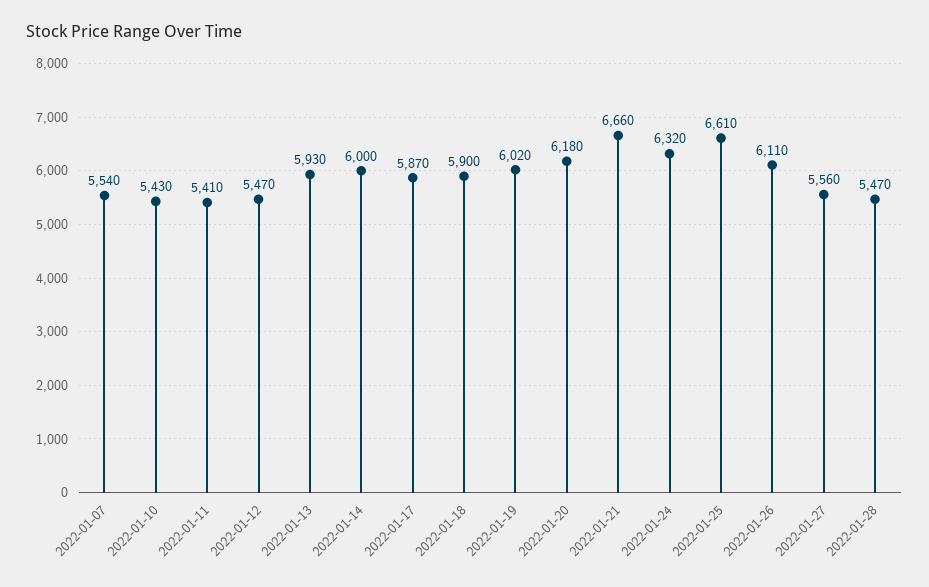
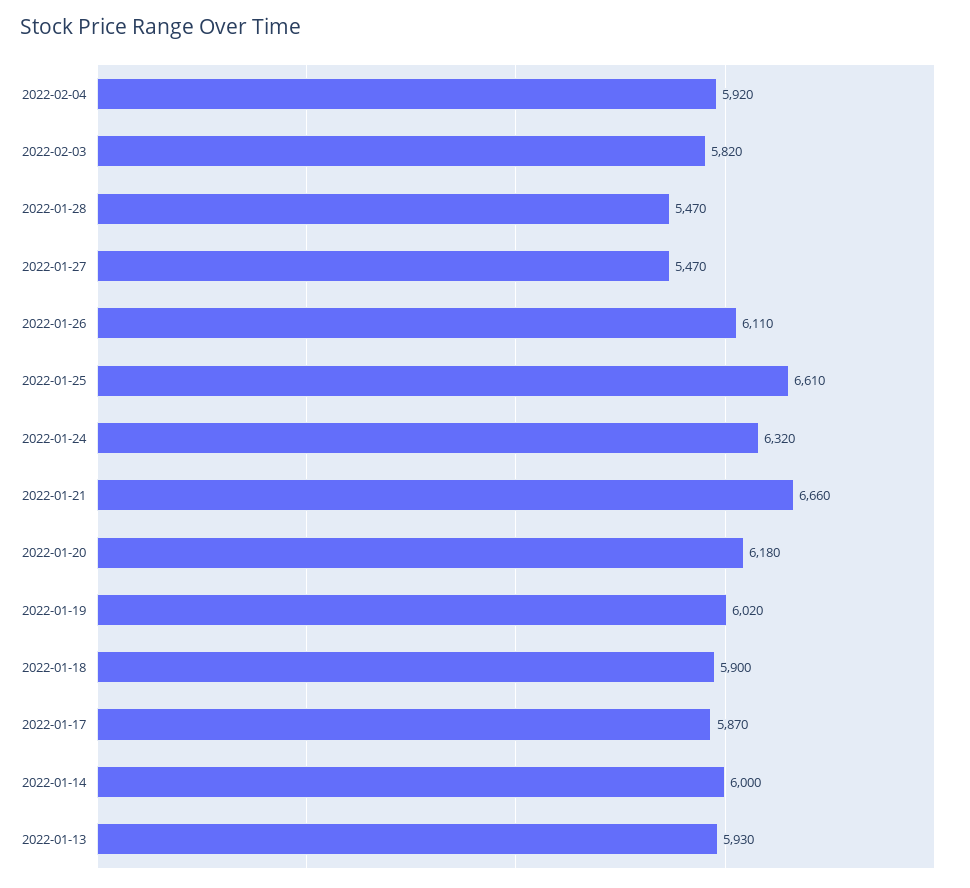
2022-01-07: 5540 -> none
2022-01-10: 5430 -> none
2022-01-11: 5410 -> none
2022-01-12: 5470 -> none
2022-01-27: 5560 -> 5470
2022-02-04: none -> 5920
2022-02-03: none -> 5820

